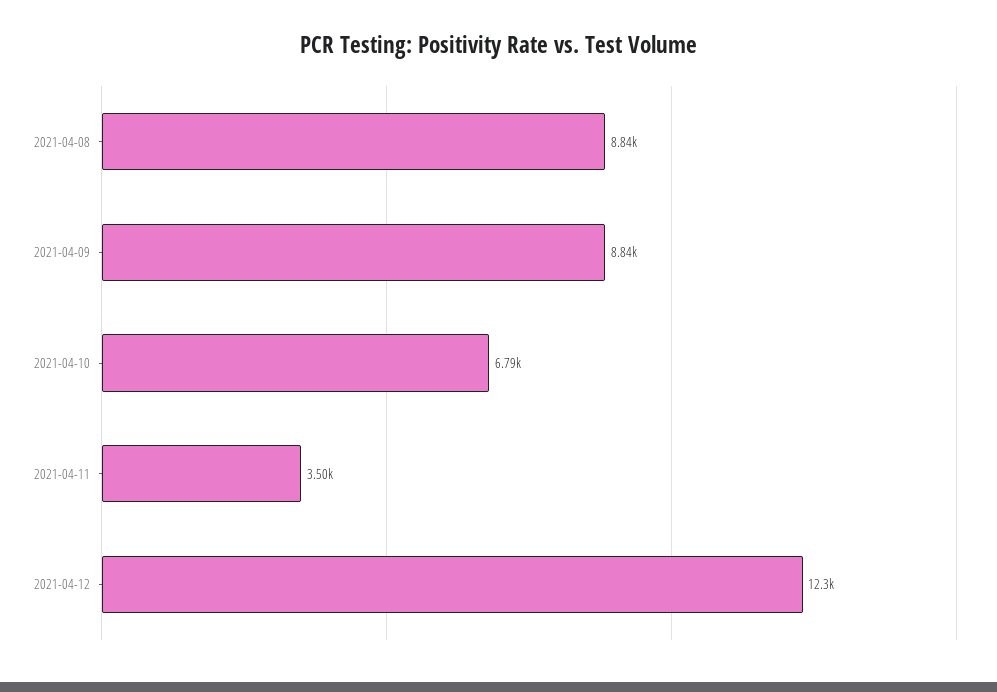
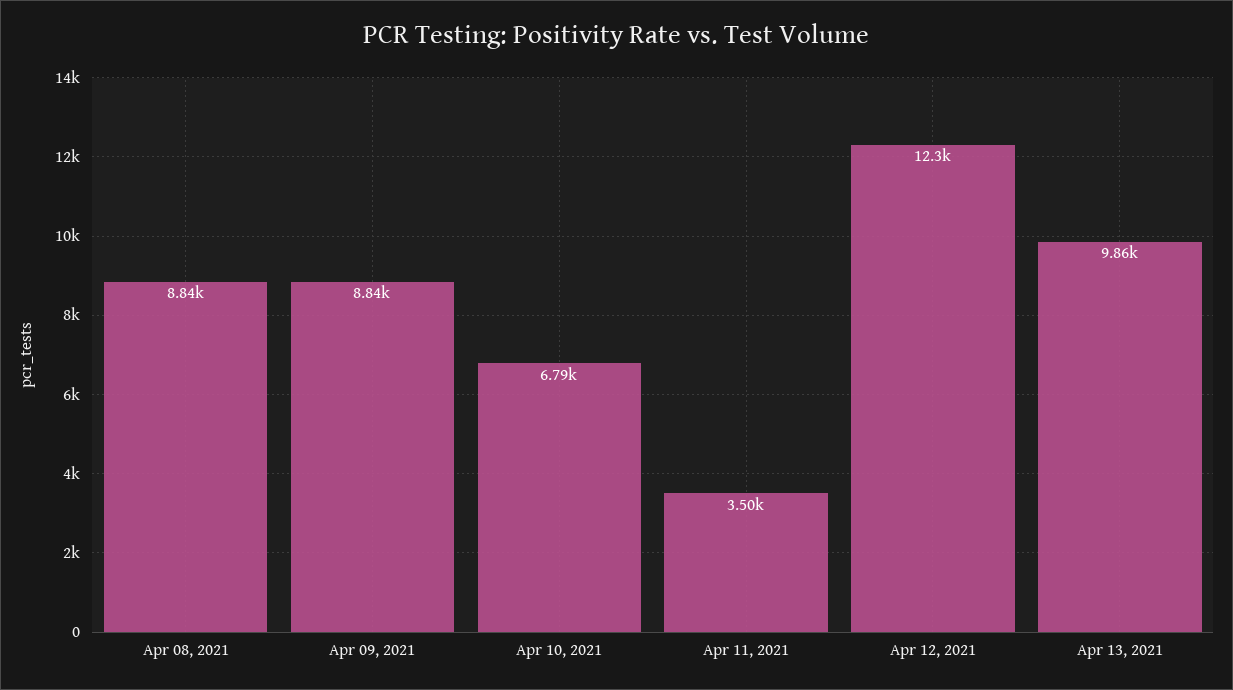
Apr 13, 2021: none -> 9860

